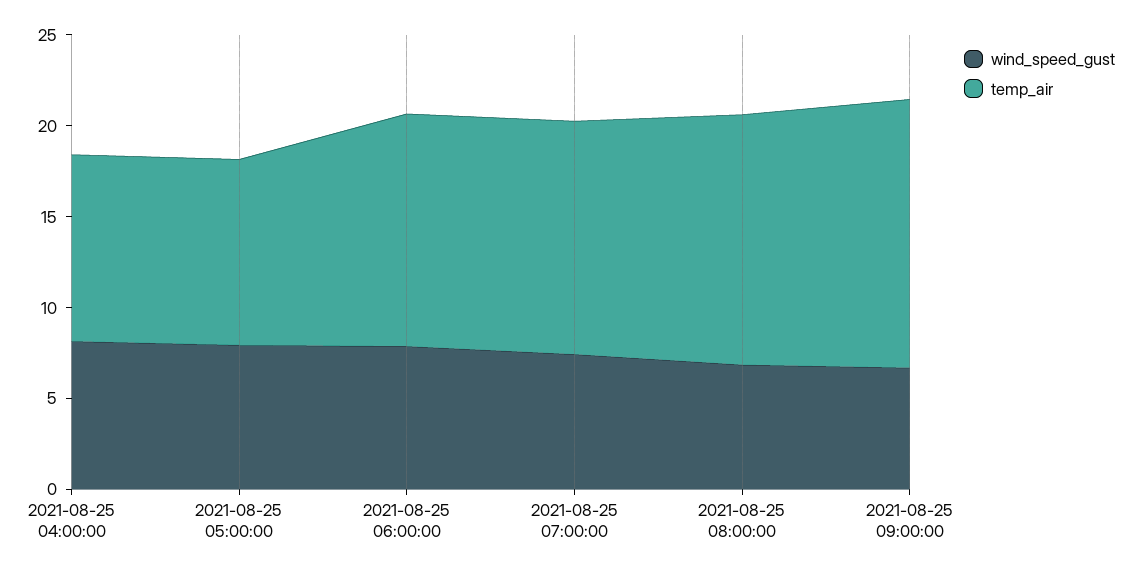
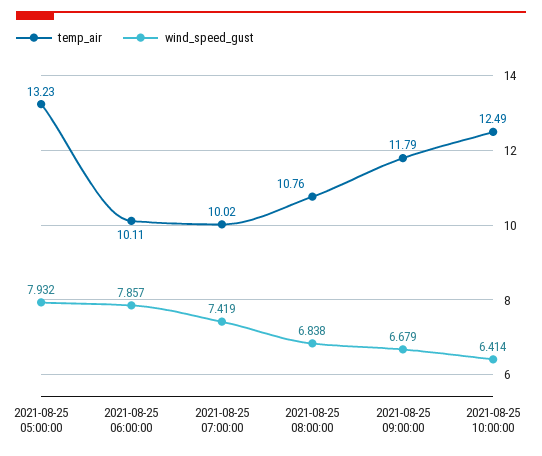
wind_speed_gust, 2021-08-25 04:00:00: 8 -> none
temp_air, 2021-08-25 04:00:00: 10 -> none
temp_air, 2021-08-25 05:00:00: 10 -> 13.23
temp_air, 2021-08-25 06:00:00: 13 -> 10.11
temp_air, 2021-08-25 07:00:00: 13 -> 10.02
temp_air, 2021-08-25 08:00:00: 14 -> 10.76
temp_air, 2021-08-25 09:00:00: 15 -> 11.79
temp_air, 2021-08-25 10:00:00: none -> 12.49
wind_speed_gust, 2021-08-25 10:00:00: none -> 6.414

